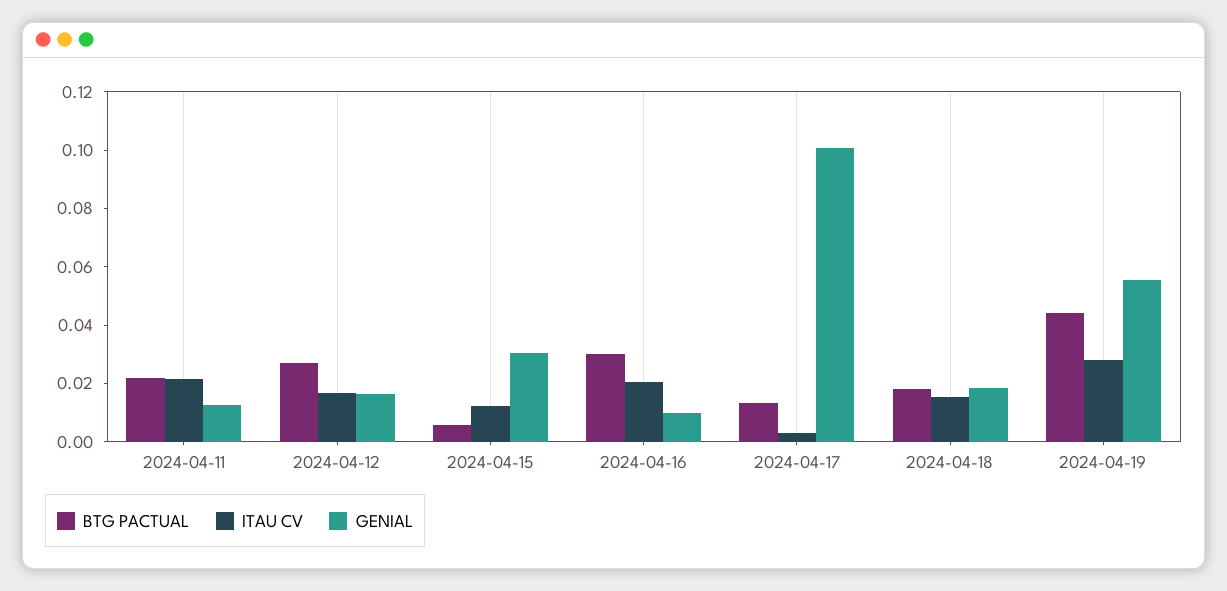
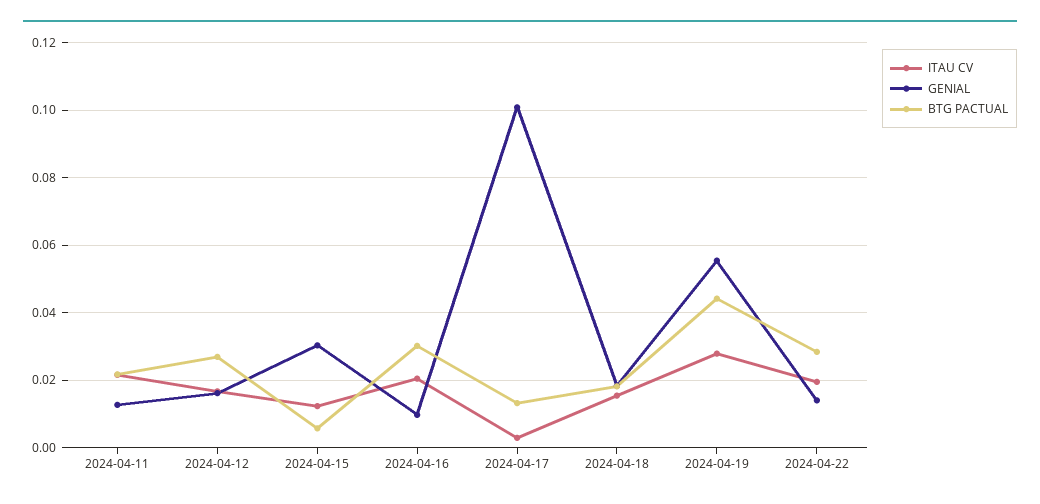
ITAU CV, 2024-04-22: none -> 0.02
GENIAL, 2024-04-22: none -> 0.014
BTG PACTUAL, 2024-04-22: none -> 0.028

